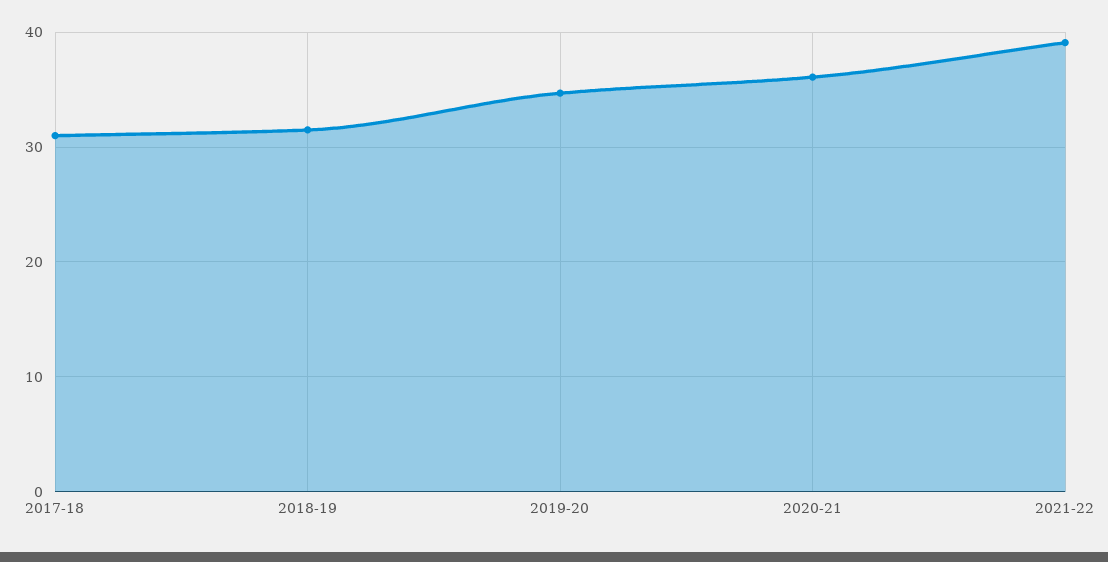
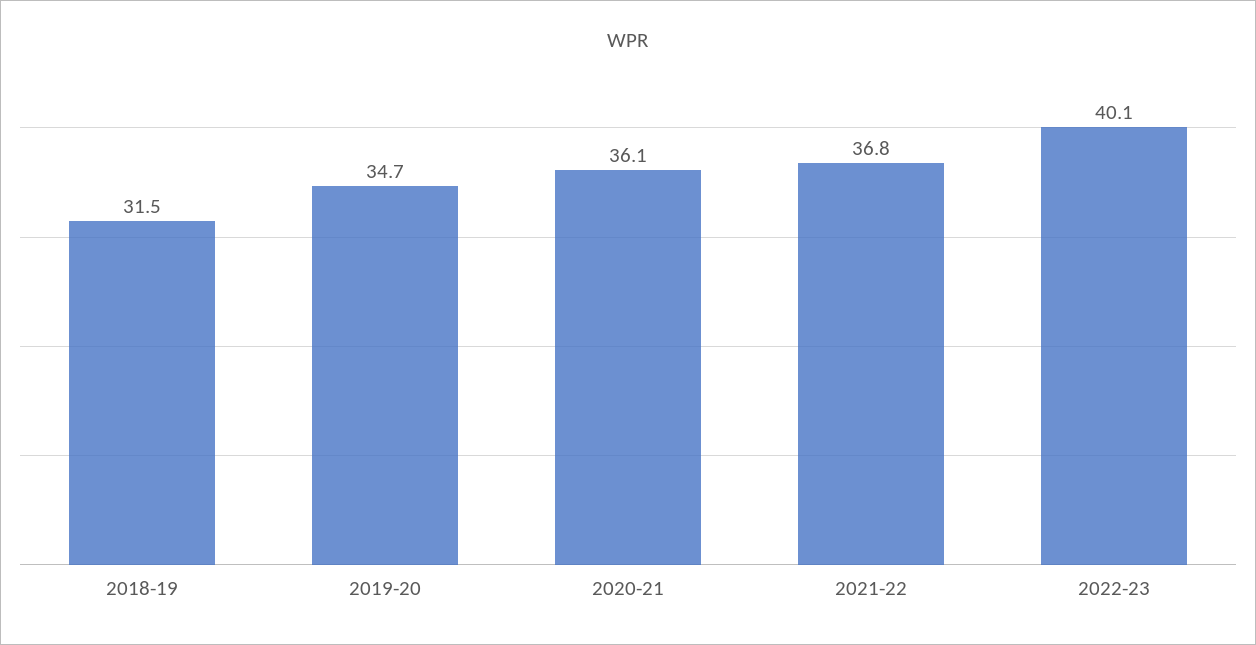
2017-18: 31 -> none
2021-22: 39 -> 36.8
2022-23: none -> 40.1

